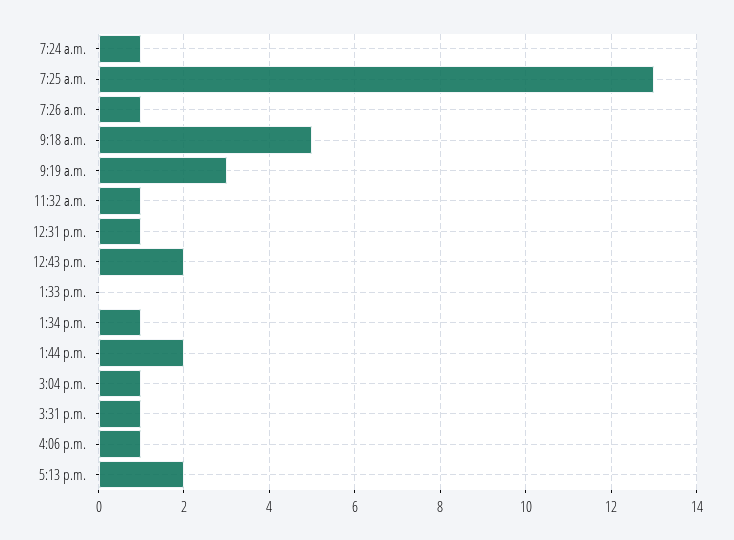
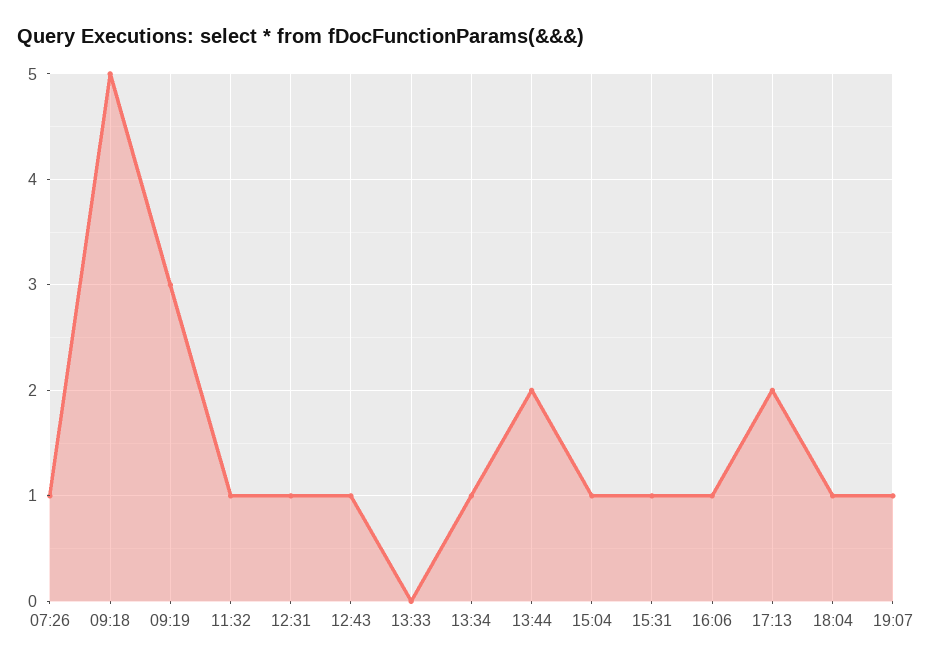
7:24 a.m.: 1 -> none
7:25 a.m.: 13 -> none
12:43 p.m.: 2 -> 1
18:04: none -> 1
19:07: none -> 1

